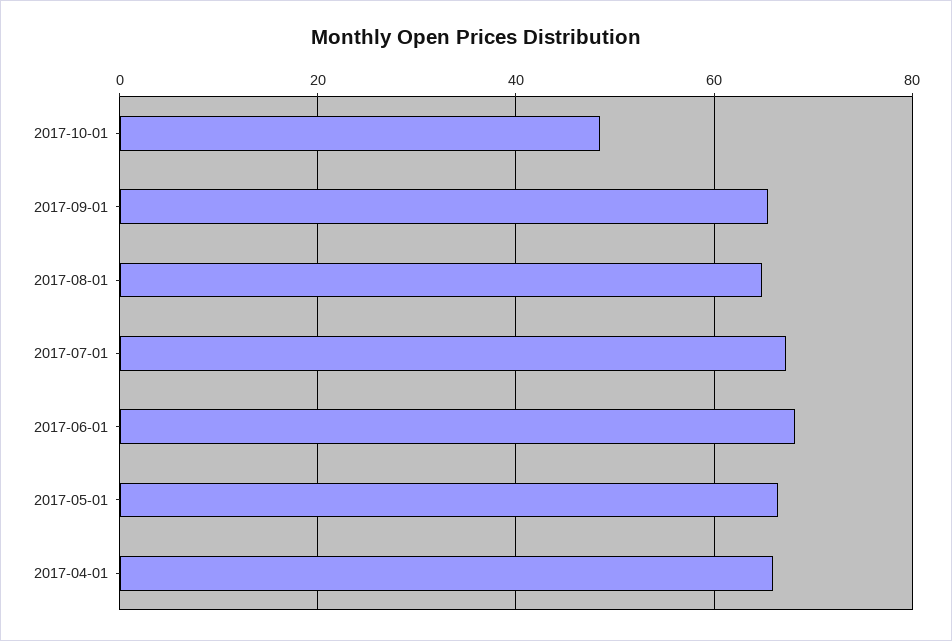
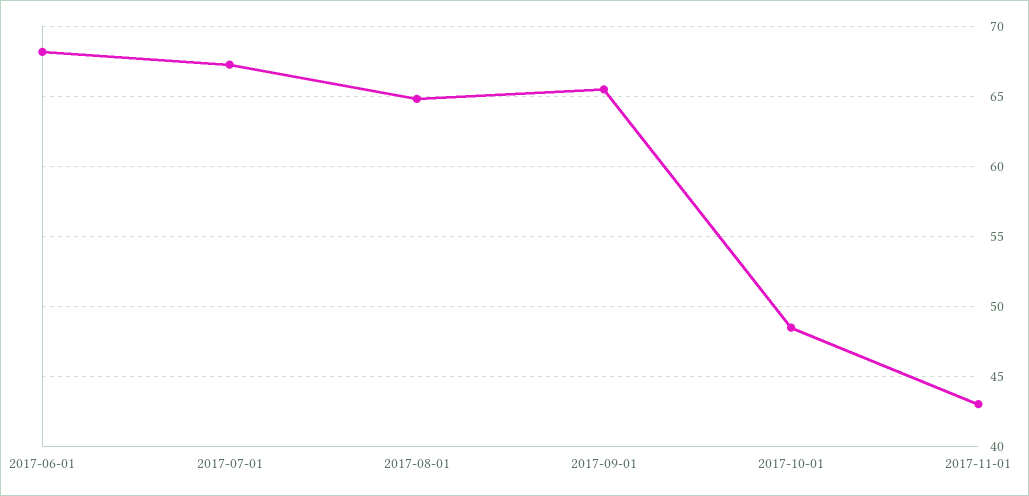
2017-05-01: 66 -> none
2017-04-01: 66 -> none
2017-11-01: none -> 43

